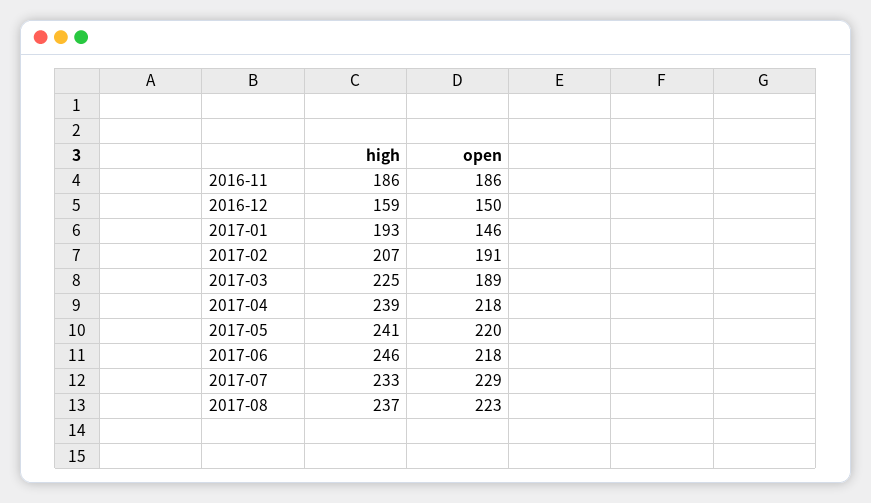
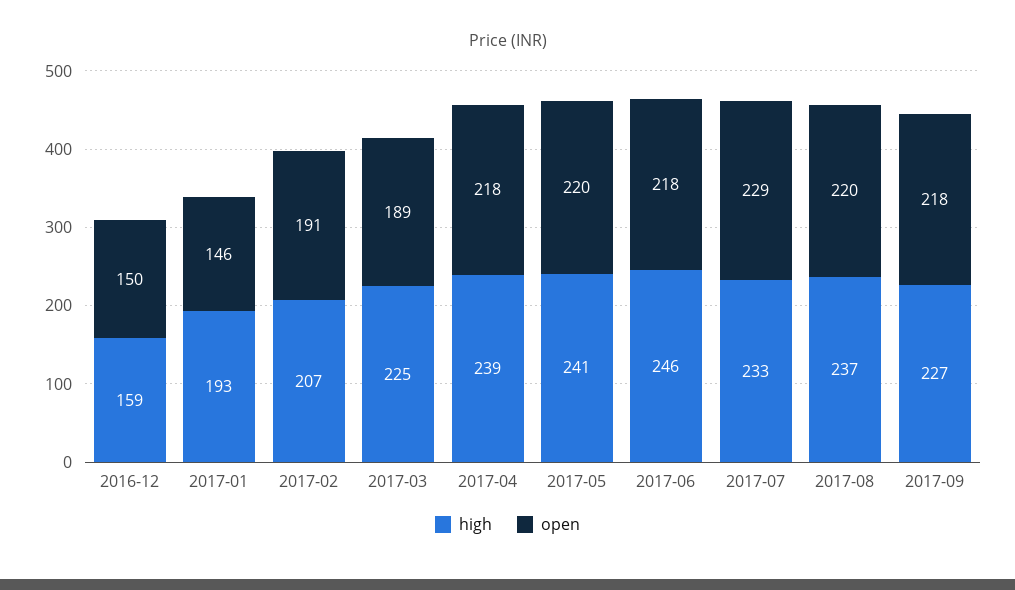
high, 2016-11: 186 -> none
open, 2016-11: 186 -> none
open, 2017-08: 223 -> 220
high, 2017-09: none -> 227
open, 2017-09: none -> 218

